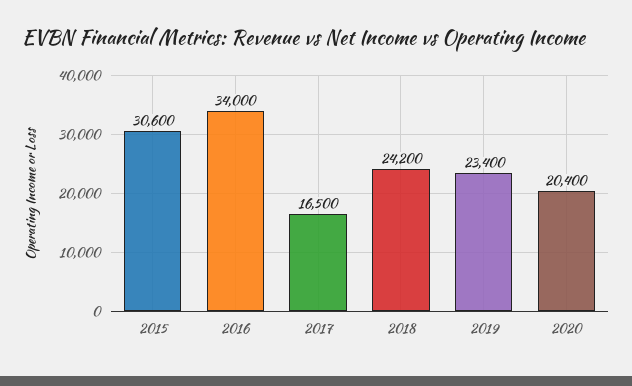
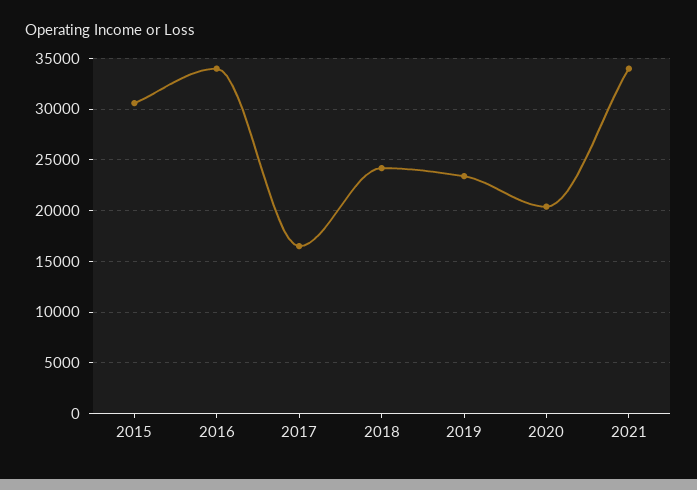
2021: none -> 34000

